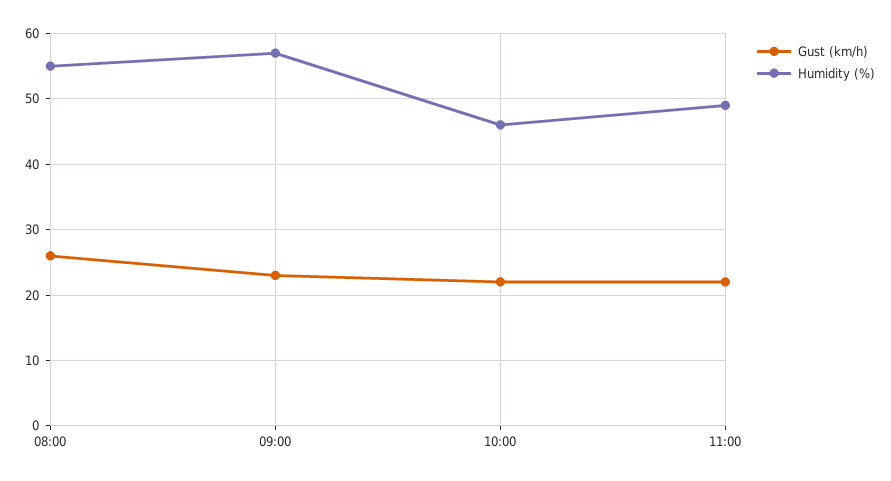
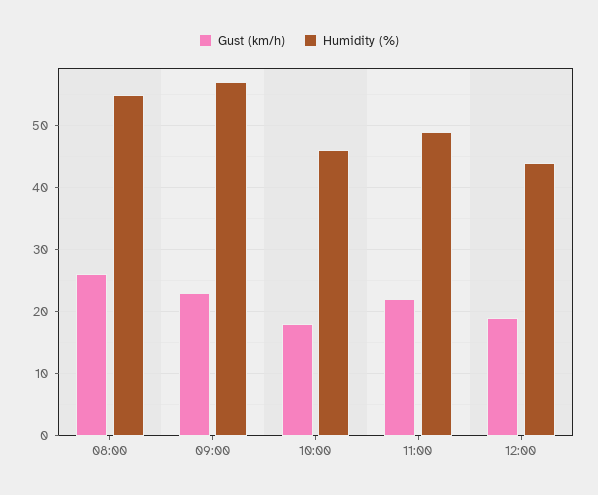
Gust (km/h), 10:00: 22 -> 18
Gust (km/h), 12:00: none -> 19
Humidity (%), 12:00: none -> 44

